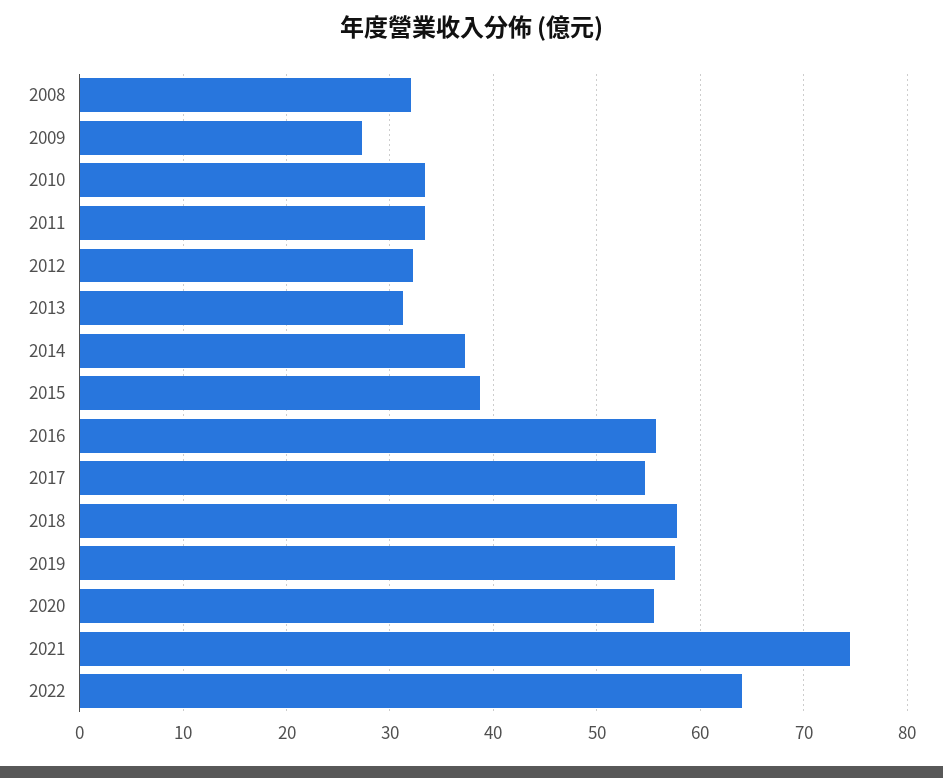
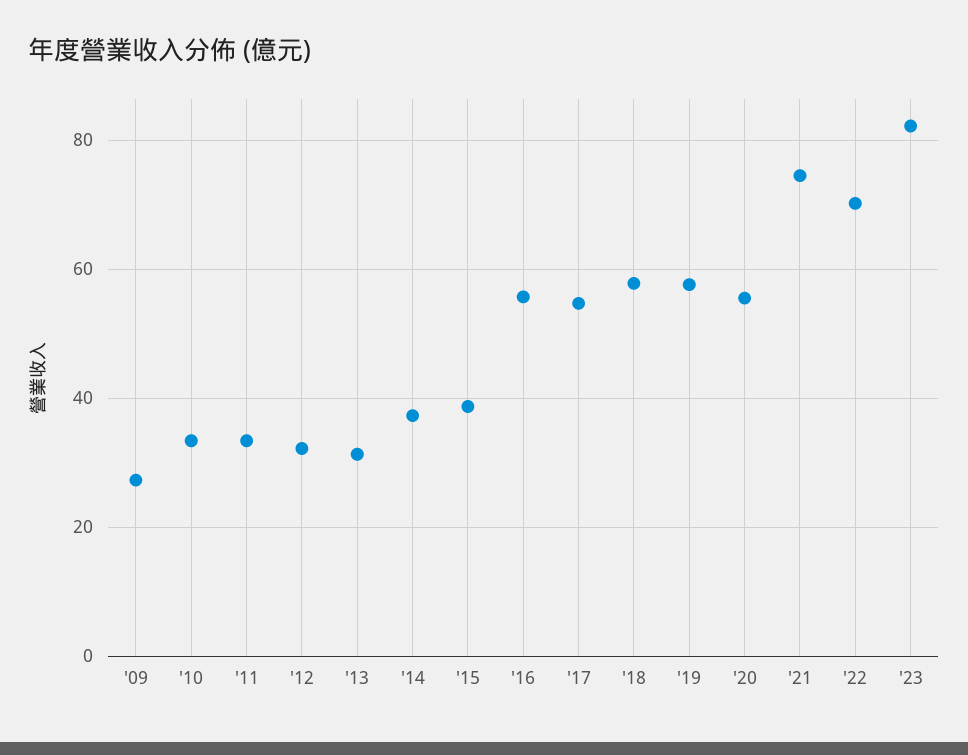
2008: 32 -> none
2022: 64 -> 70
'23: none -> 82

